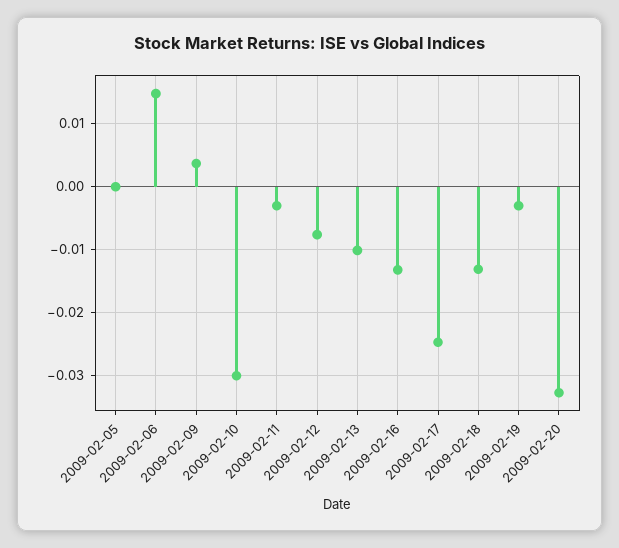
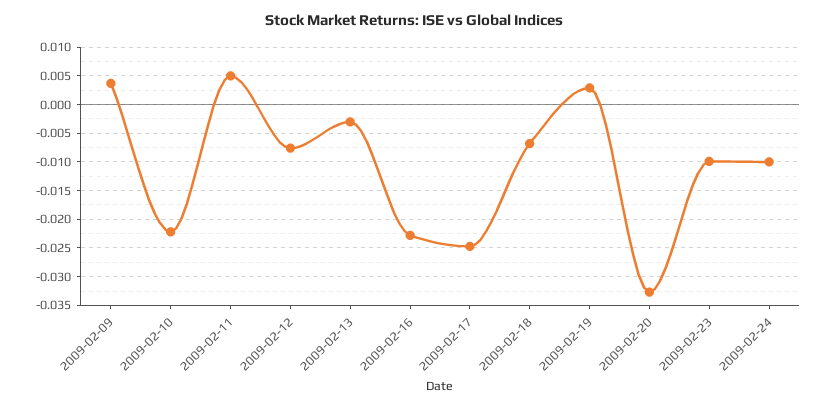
2009-02-05: 0 -> none
2009-02-06: 0.015 -> none
2009-02-10: -0.03 -> -0.0225
2009-02-11: -0.003 -> 0.005
2009-02-13: -0.01 -> -0.0025
2009-02-16: -0.013 -> -0.0225
2009-02-18: -0.013 -> -0.0075
2009-02-19: -0.003 -> 0.0025
2009-02-23: none -> -0.01
2009-02-24: none -> -0.01

